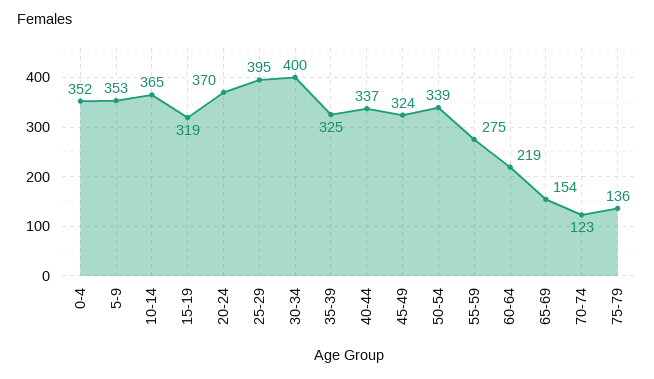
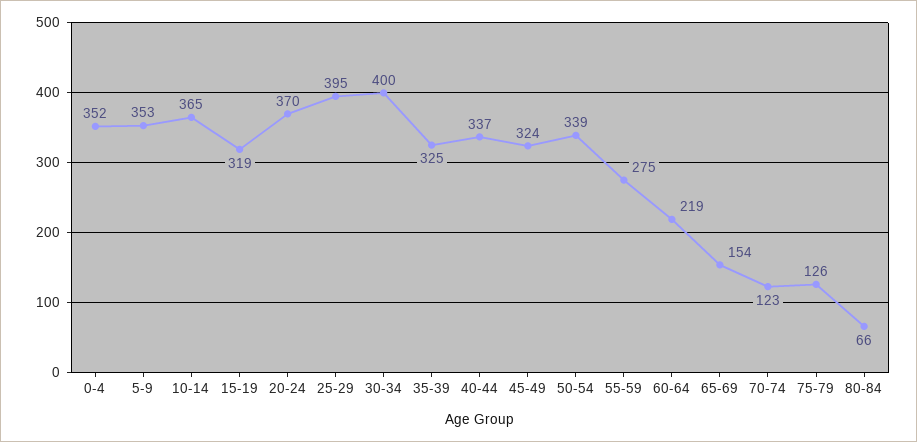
75-79: 136 -> 126
80-84: none -> 66

